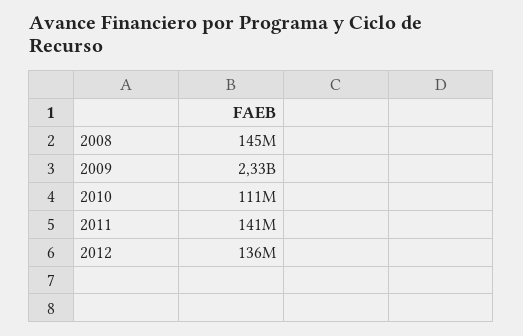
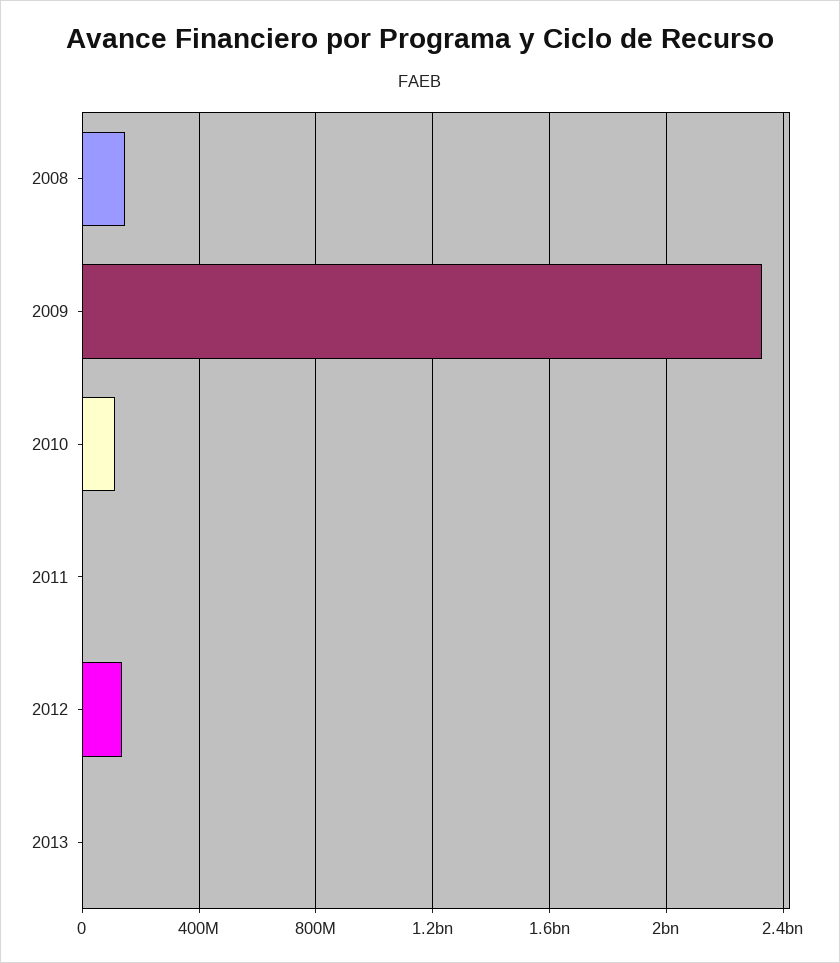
2011: 141000000 -> 0
2013: none -> 0

